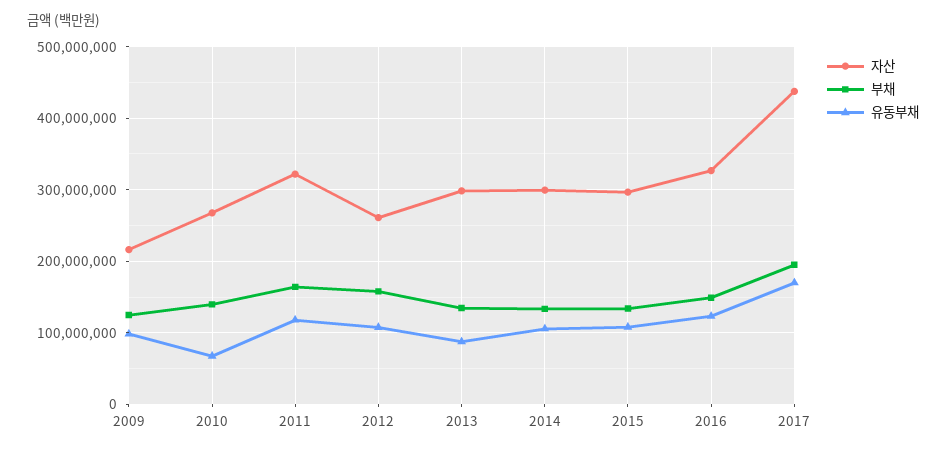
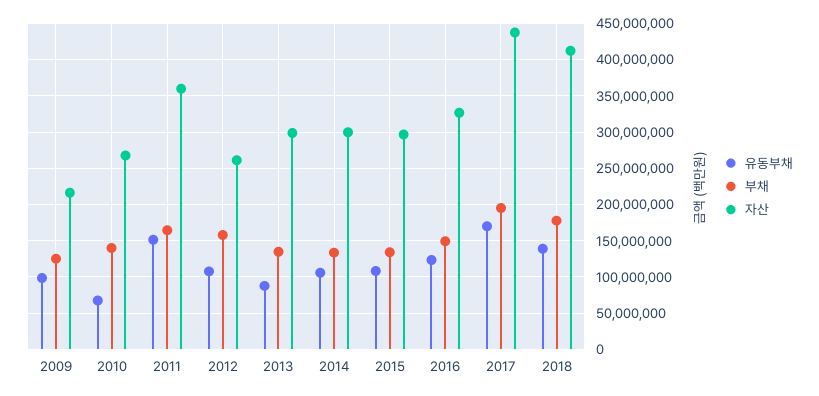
자산, 2011: 320000000 -> 360000000
유동부채, 2011: 120000000 -> 150000000
유동부채, 2018: none -> 140000000
부채, 2018: none -> 180000000
자산, 2018: none -> 410000000

